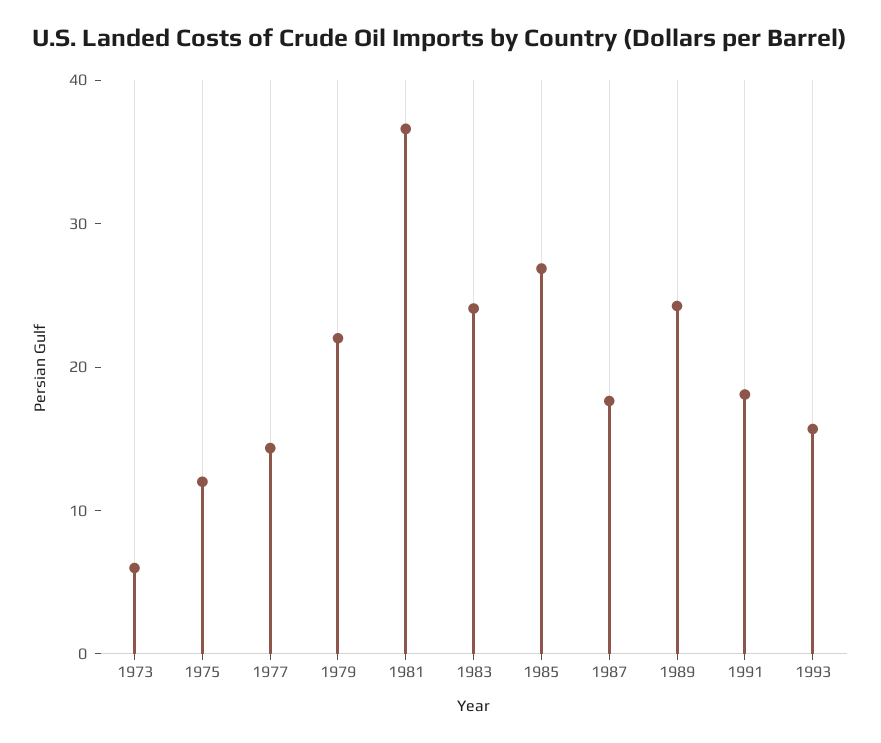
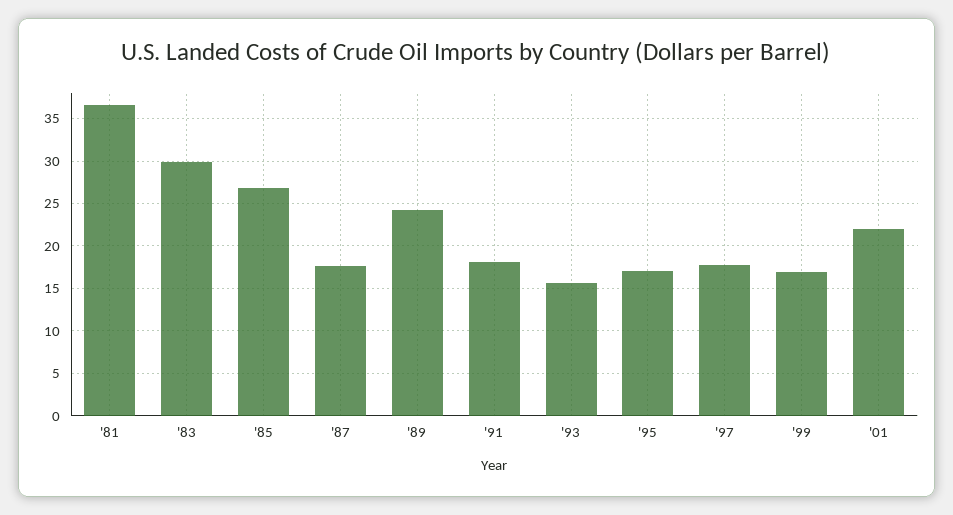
1973: 6 -> none
1975: 12 -> none
1977: 14 -> none
1979: 22 -> none
1983: 24 -> 30
'95: none -> 17
'97: none -> 18
'99: none -> 17
'01: none -> 22

